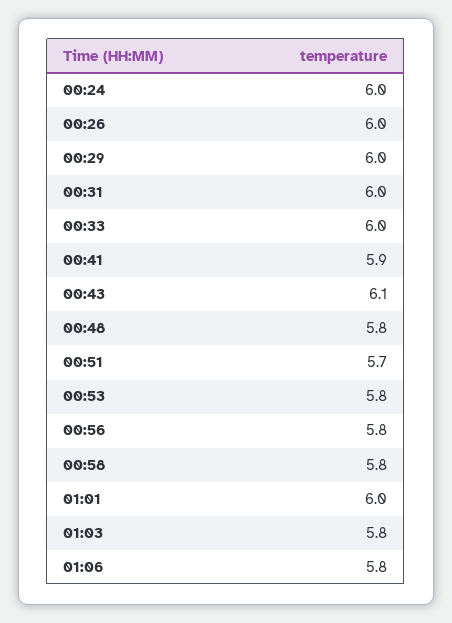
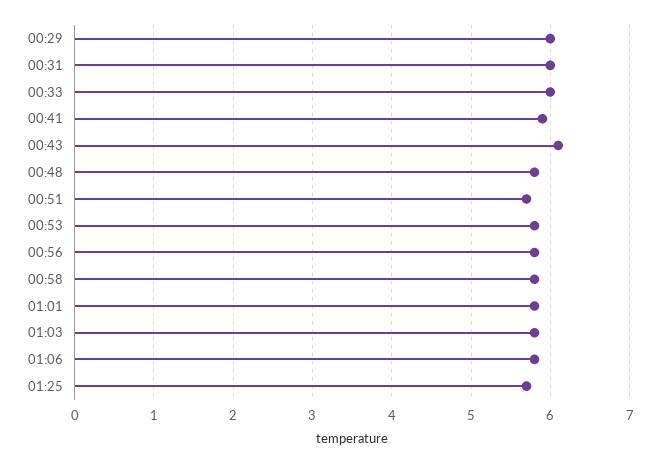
00:24: 6 -> none
00:26: 6 -> none
01:01: 6 -> 5.8
01:25: none -> 5.7

